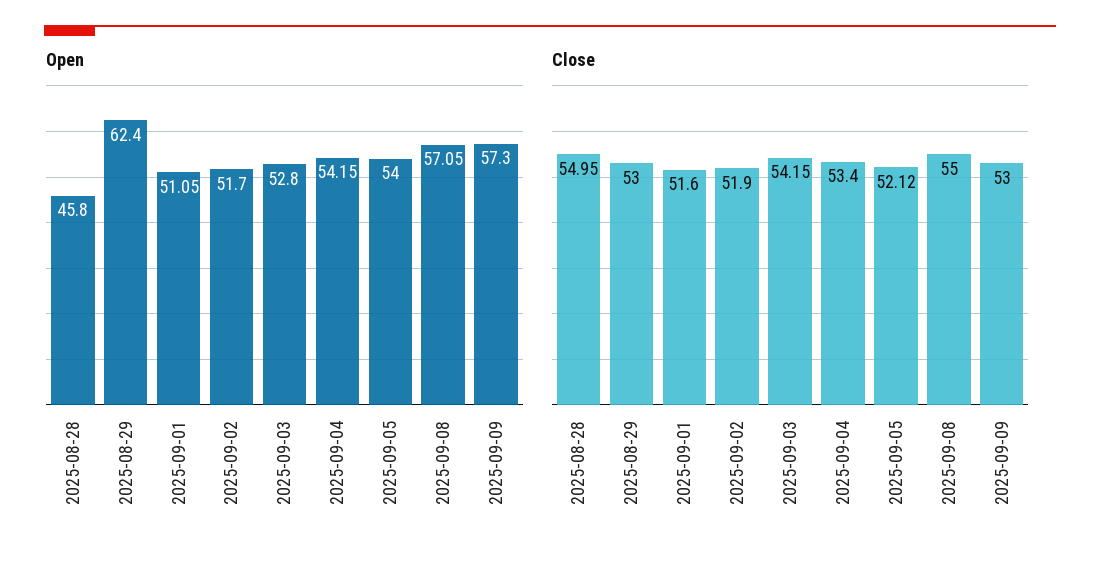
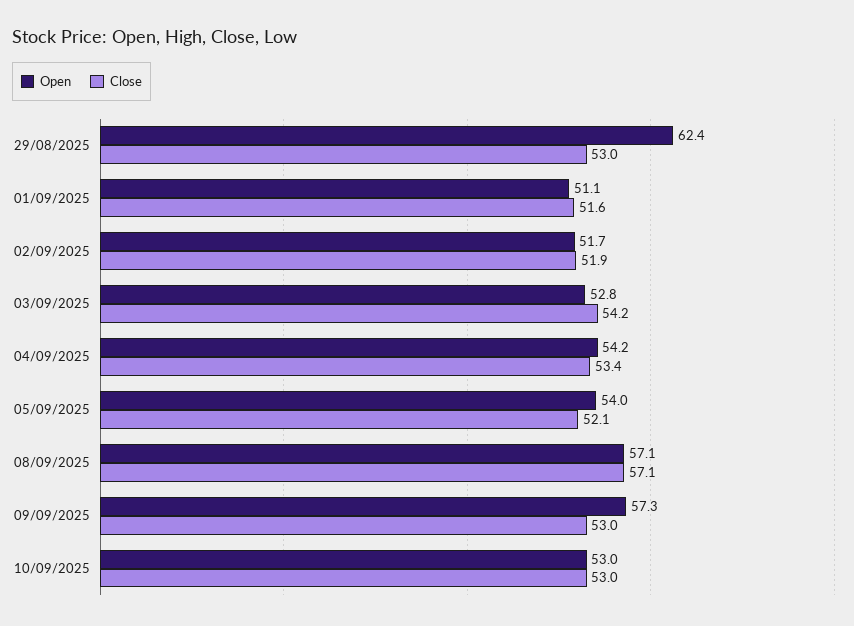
Open, 2025-08-28: 45.8 -> none
Close, 2025-08-28: 54.95 -> none
Close, 2025-09-08: 55 -> 57.1
Open, 10/09/2025: none -> 53
Close, 10/09/2025: none -> 53

